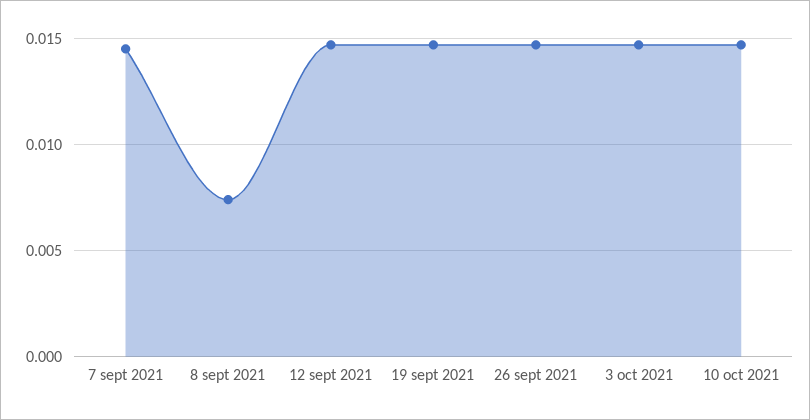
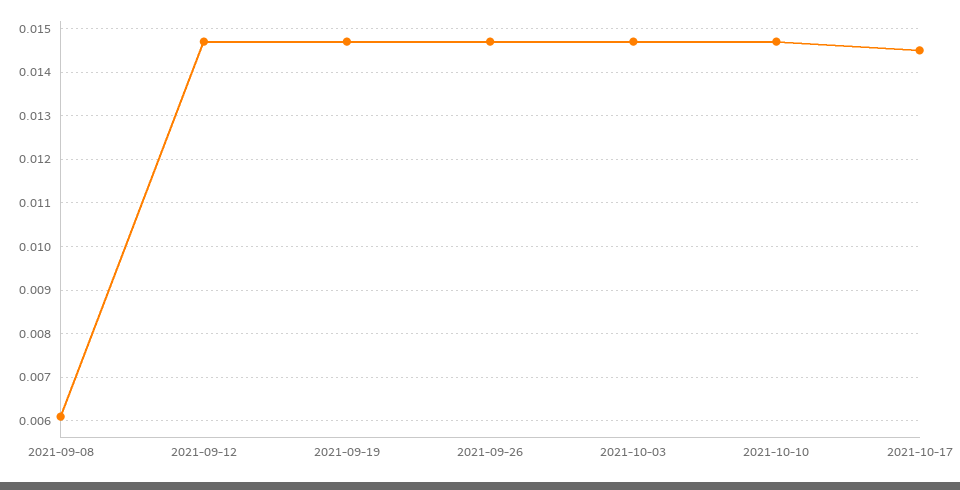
7 sept 2021: 0.0145 -> none
8 sept 2021: 0.0075 -> 0.006
2021-10-17: none -> 0.0145

